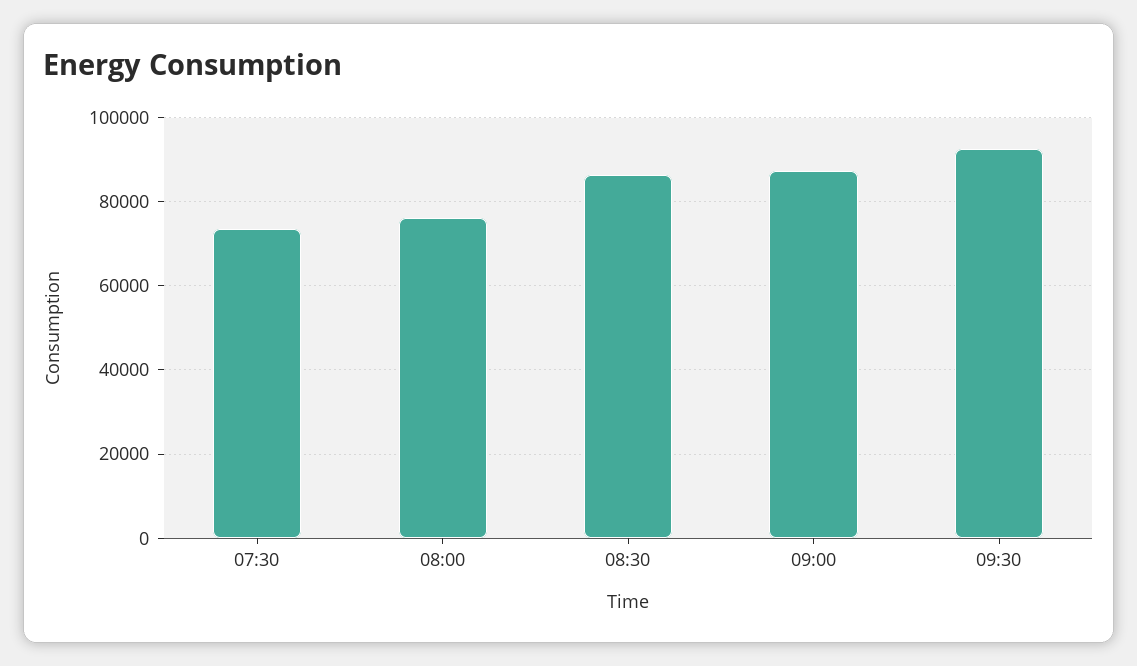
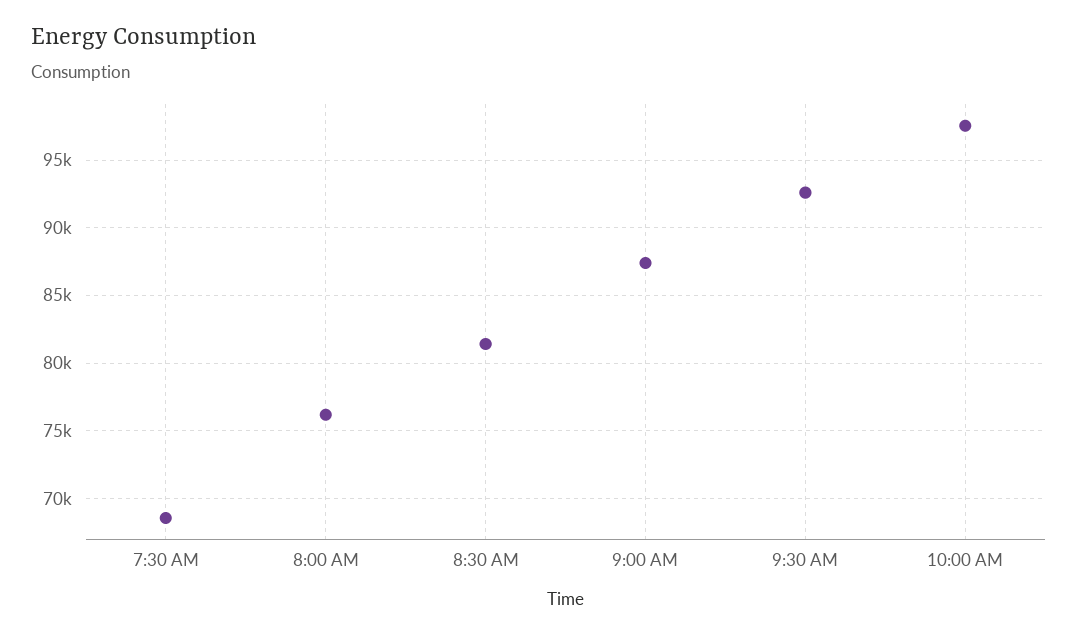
07:30: 74000 -> 68500
08:30: 86000 -> 81500
10:00 AM: none -> 97500

